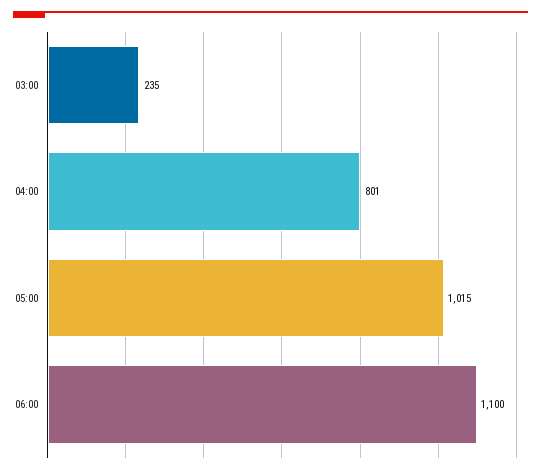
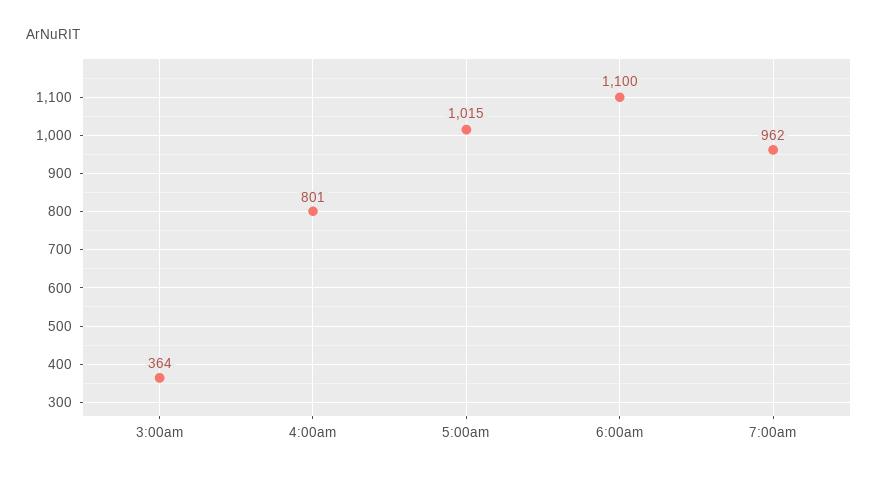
03:00: 235 -> 364
7:00am: none -> 962

